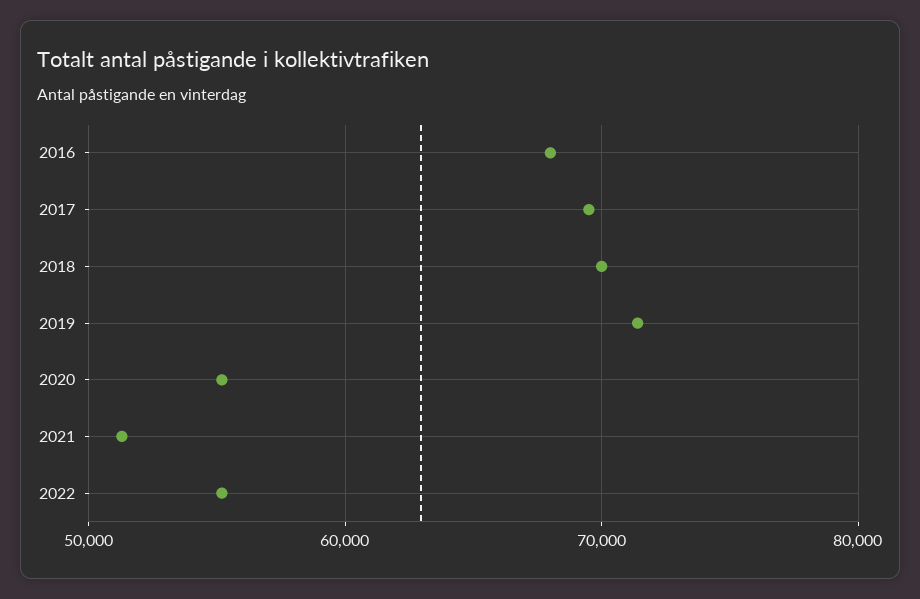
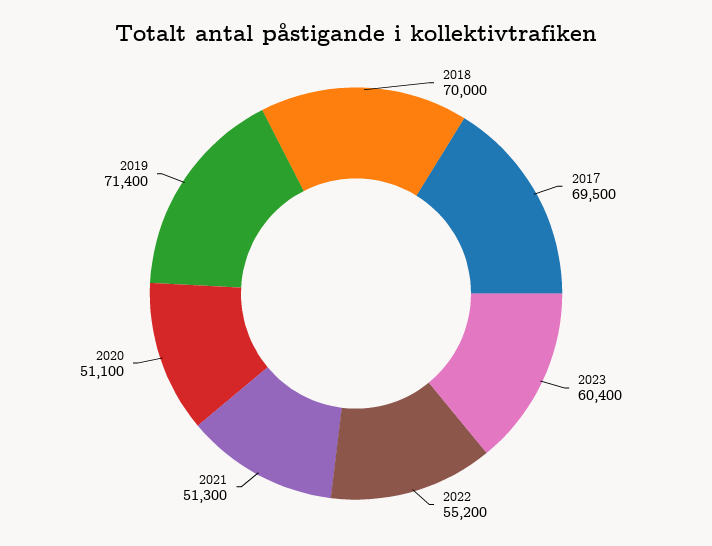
2016: 68000 -> none
2020: 55000 -> 51100
2023: none -> 60400

